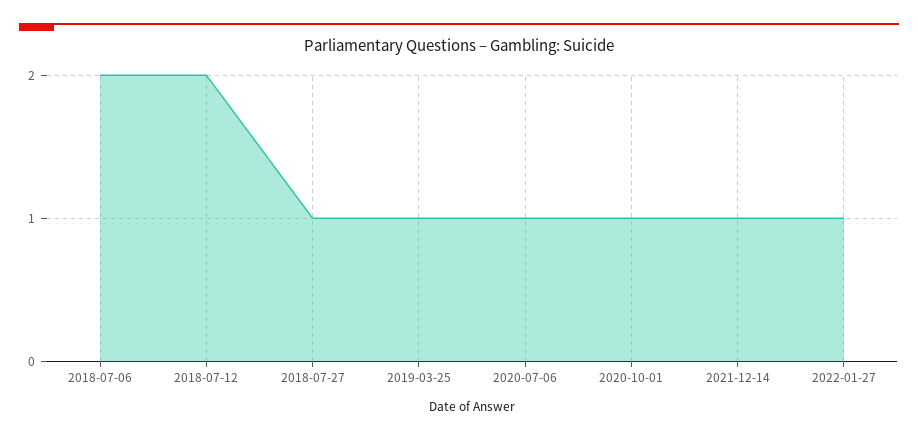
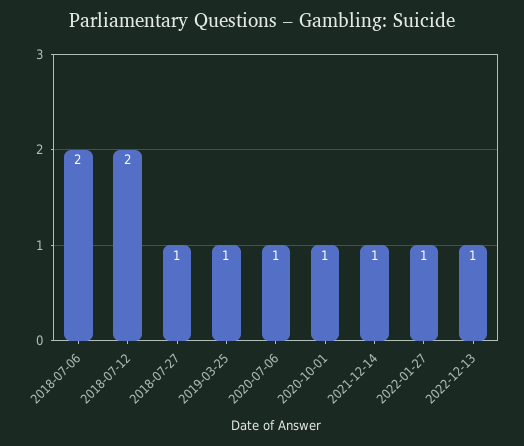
2022-12-13: none -> 1

